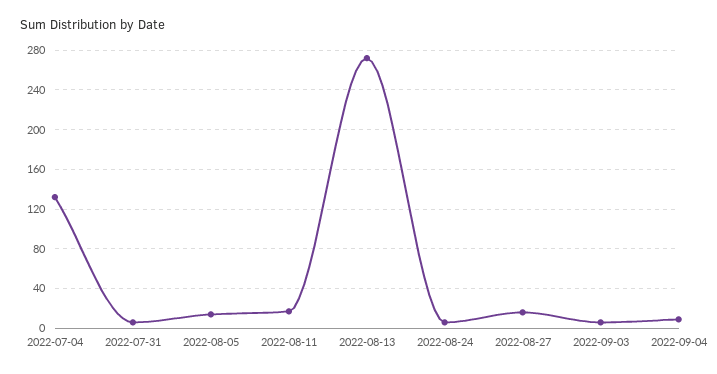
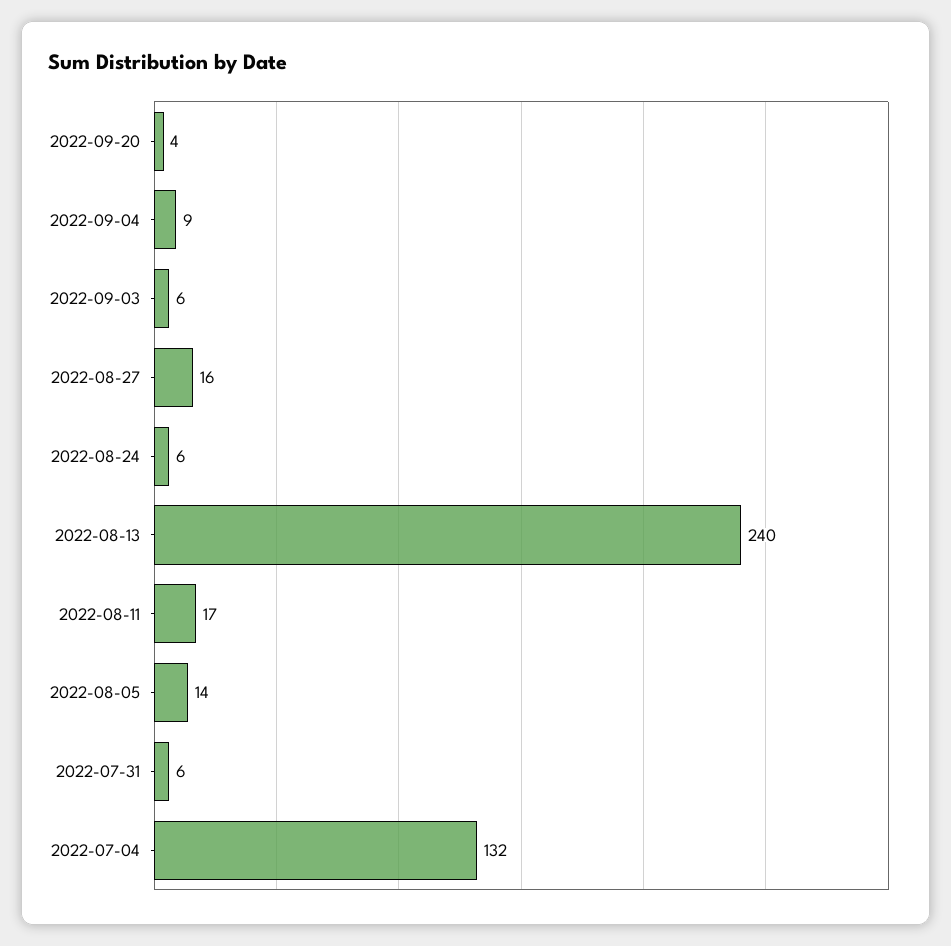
2022-08-13: 270 -> 240
2022-09-20: none -> 4

